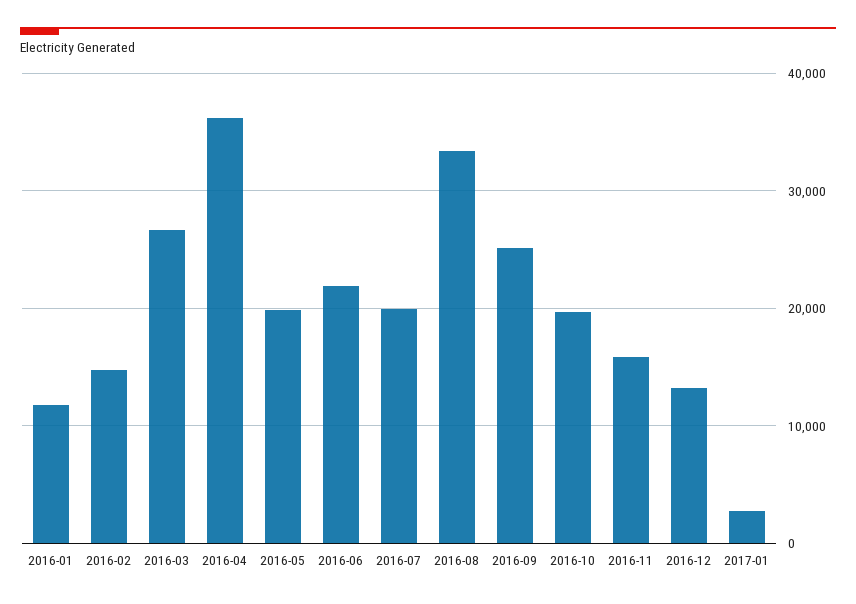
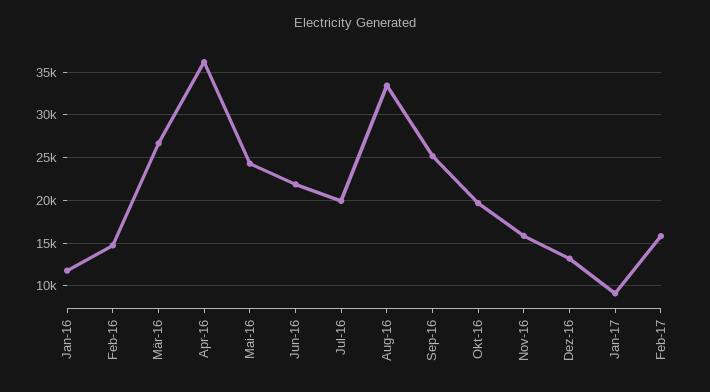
2016-05: 20000 -> 24000
2017-01: 3000 -> 9000
Feb-17: none -> 16000

